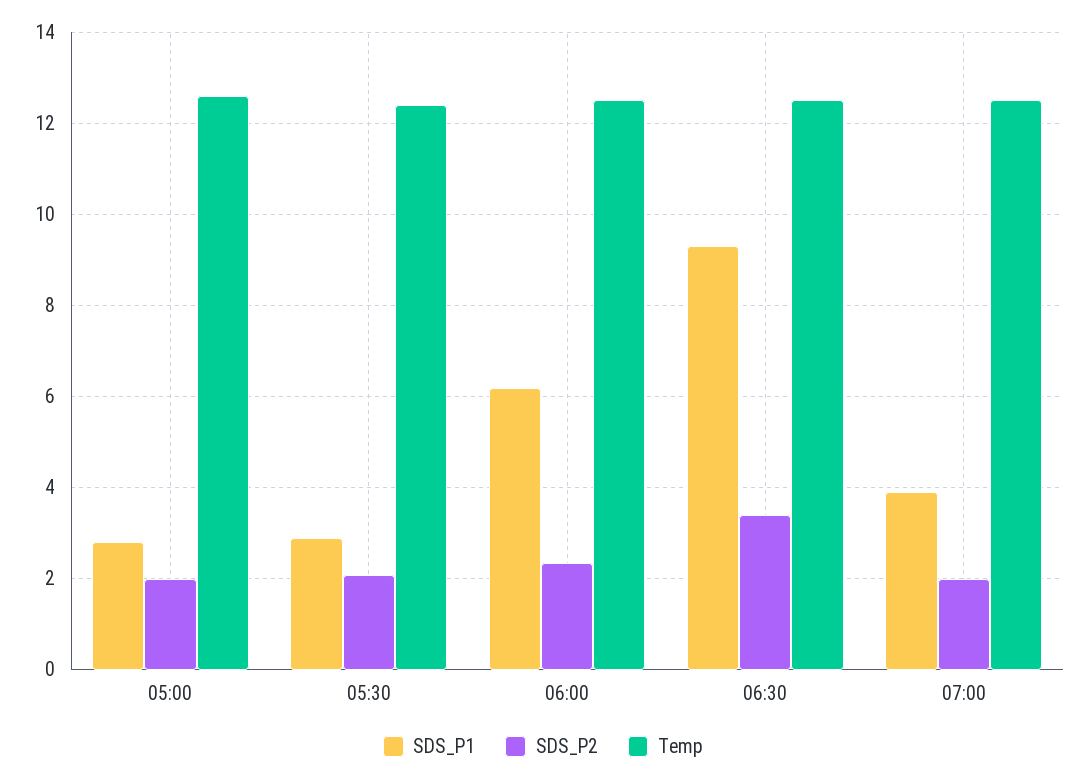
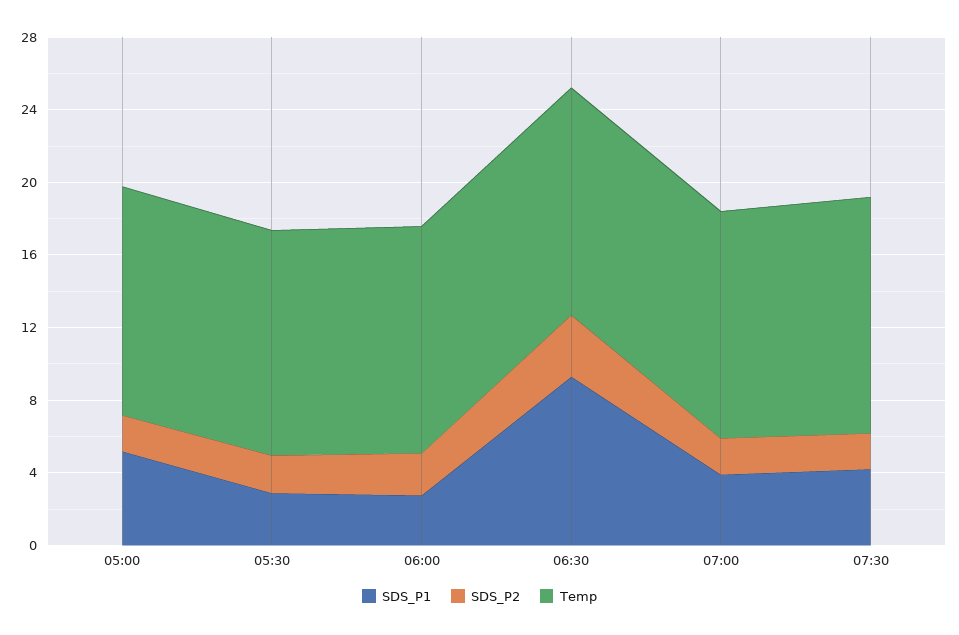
SDS_P1, 05:00: 2.8 -> 5
SDS_P1, 06:00: 6.2 -> 3
SDS_P1, 07:30: none -> 4
SDS_P2, 07:30: none -> 2
Temp, 07:30: none -> 13

